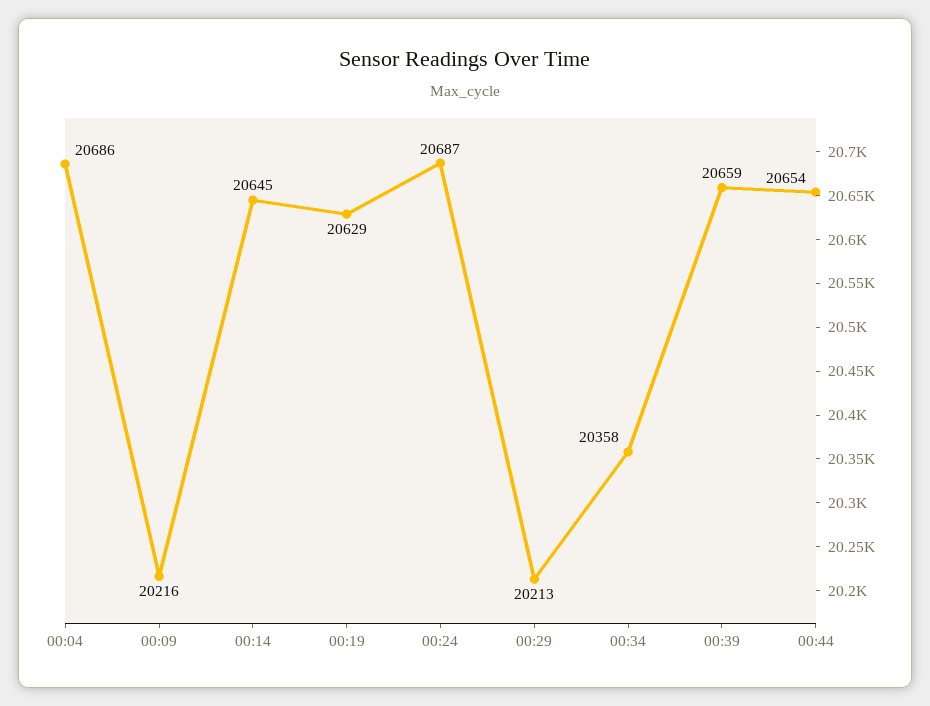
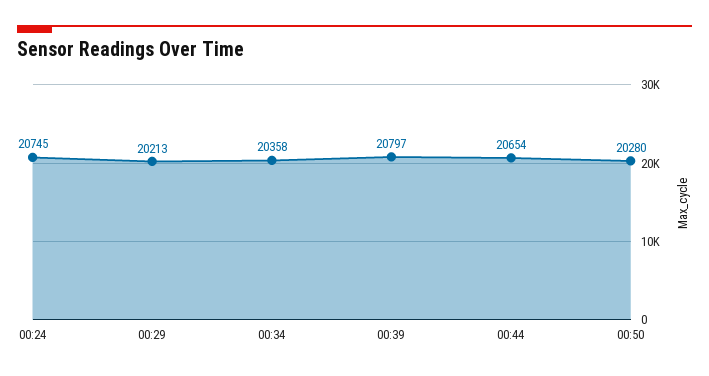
00:04: 20686 -> none
00:09: 20216 -> none
00:14: 20645 -> none
00:19: 20629 -> none
00:24: 20687 -> 20745
00:39: 20659 -> 20797
00:50: none -> 20280

